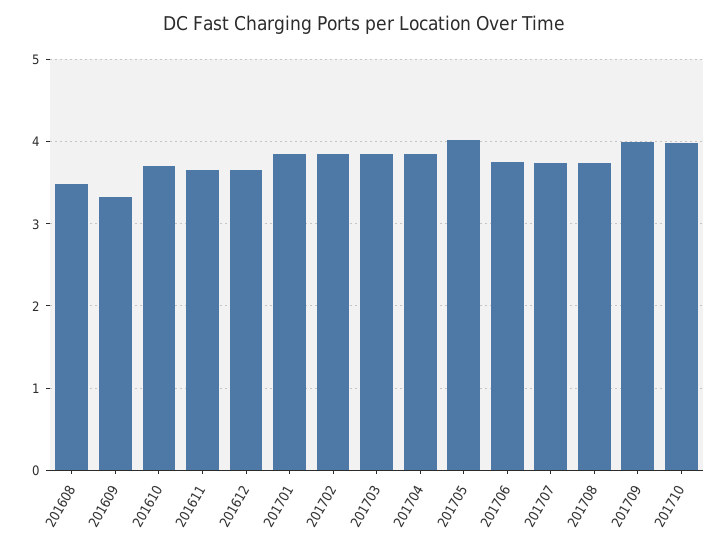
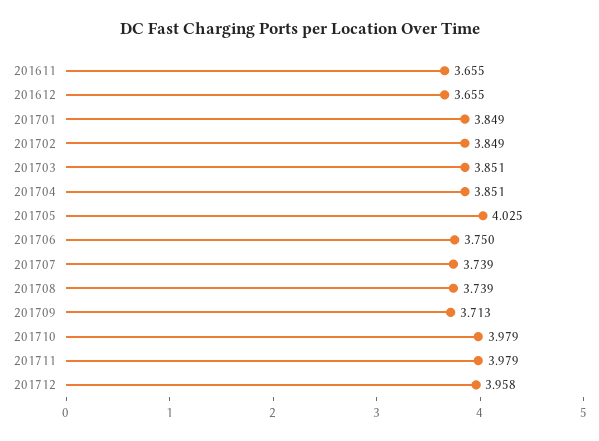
201608: 3.5 -> none
201609: 3.3 -> none
201610: 3.7 -> none
201709: 4 -> 3.713
201711: none -> 3.979
201712: none -> 3.958

